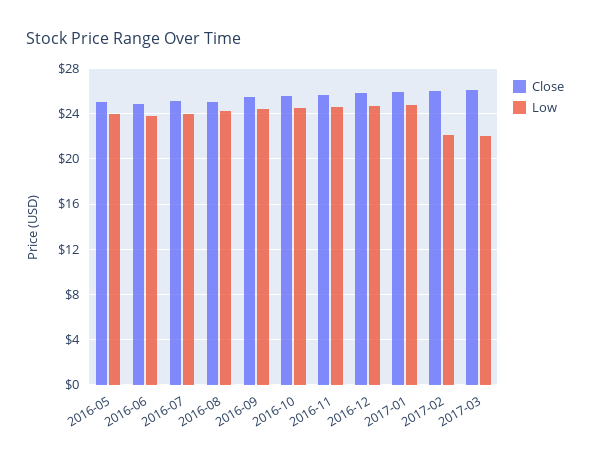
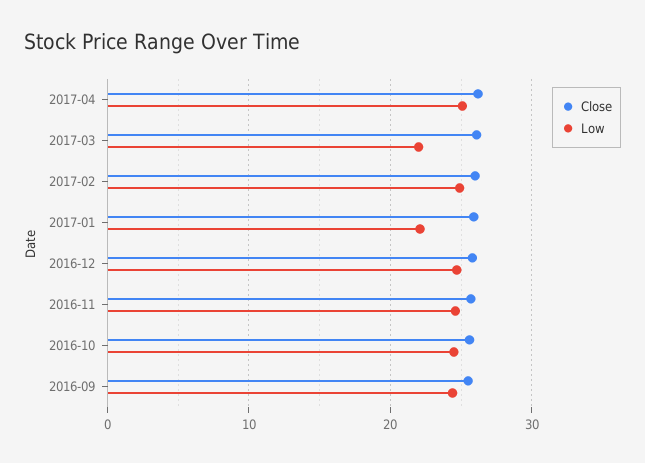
Close, 2016-05: 25 -> none
Low, 2016-05: 24 -> none
Close, 2016-06: 25 -> none
Low, 2016-06: 24 -> none
Close, 2016-07: 25 -> none
Low, 2016-07: 24 -> none
Close, 2016-08: 25 -> none
Low, 2016-08: 24 -> none
Low, 2017-01: 25 -> 22
Low, 2017-02: 22 -> 25
Close, 2017-04: none -> 26
Low, 2017-04: none -> 25

